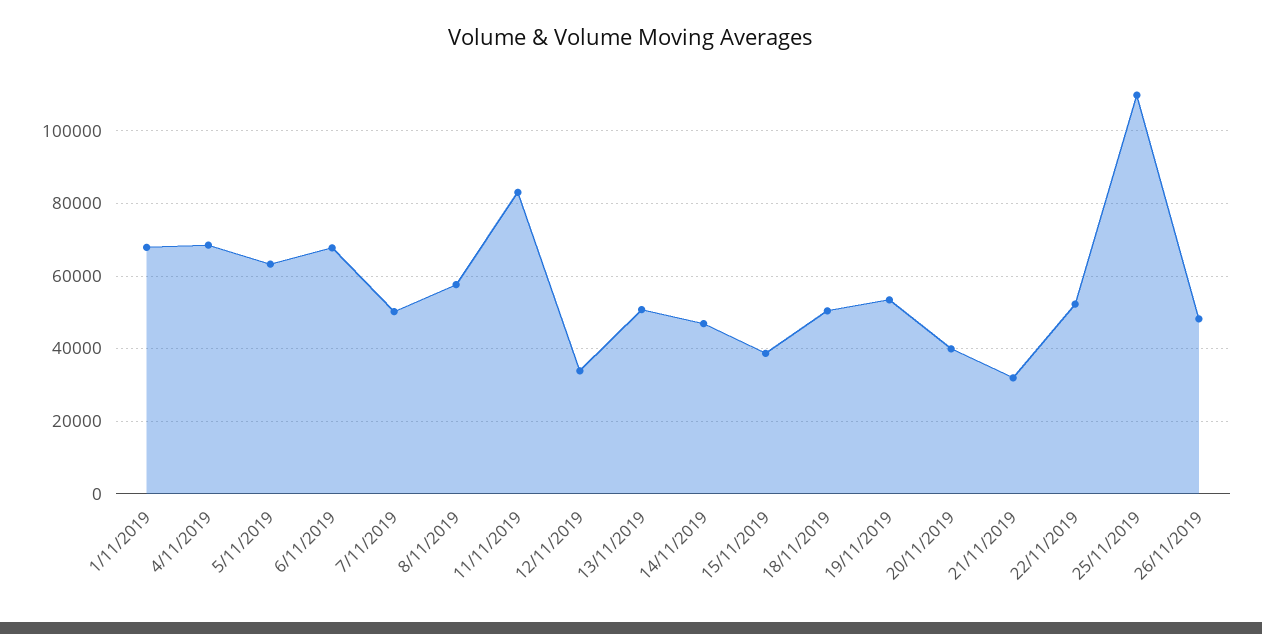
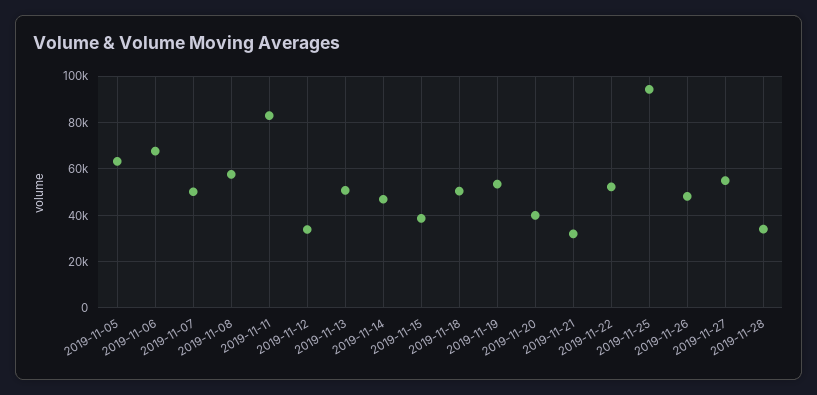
1/11/2019: 68000 -> none
4/11/2019: 68000 -> none
25/11/2019: 110000 -> 95000
2019-11-27: none -> 55000
2019-11-28: none -> 35000

